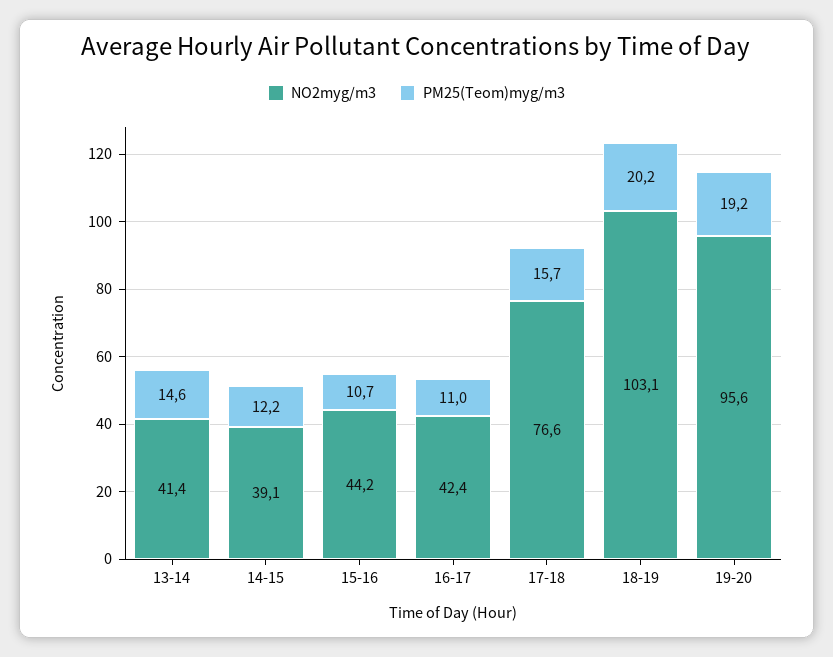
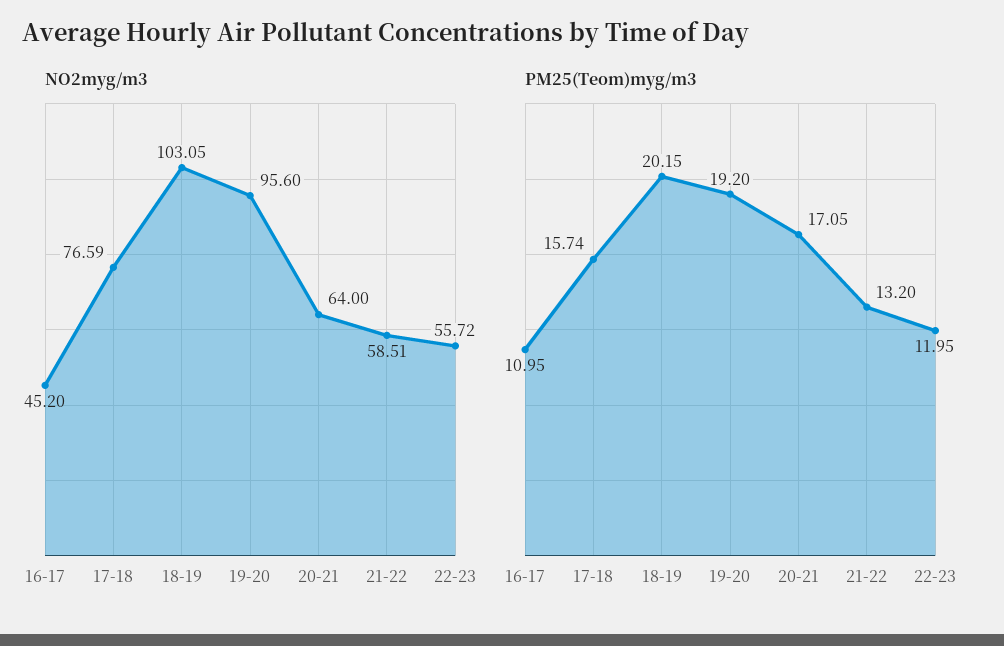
NO2myg/m3, 13-14: 41.4 -> none
PM25(Teom)myg/m3, 13-14: 14.6 -> none
NO2myg/m3, 14-15: 39.1 -> none
PM25(Teom)myg/m3, 14-15: 12.2 -> none
NO2myg/m3, 15-16: 44.2 -> none
PM25(Teom)myg/m3, 15-16: 10.7 -> none
NO2myg/m3, 16-17: 42.4 -> 45.2
NO2myg/m3, 20-21: none -> 64
NO2myg/m3, 21-22: none -> 58.51
NO2myg/m3, 22-23: none -> 55.72
PM25(Teom)myg/m3, 20-21: none -> 17.05
PM25(Teom)myg/m3, 21-22: none -> 13.2
PM25(Teom)myg/m3, 22-23: none -> 11.95

